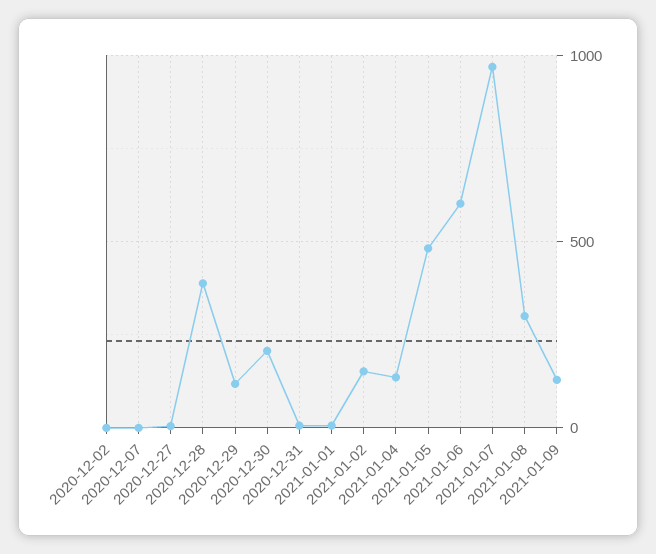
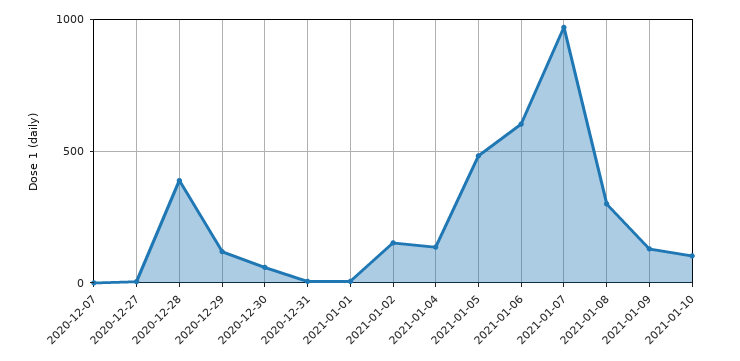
2020-12-02: 0 -> none
2020-12-30: 200 -> 50
2021-01-10: none -> 100

